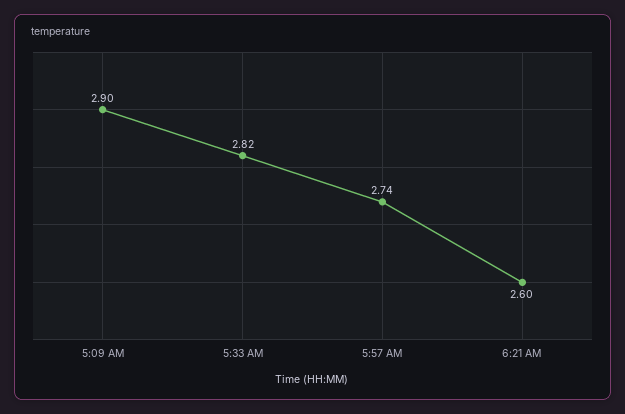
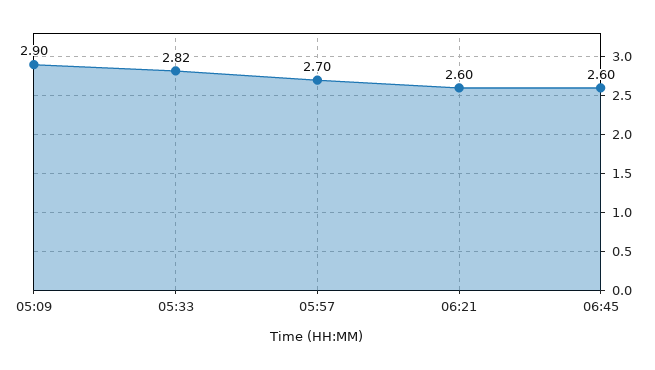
5:57 AM: 2.74 -> 2.7
06:45: none -> 2.6

